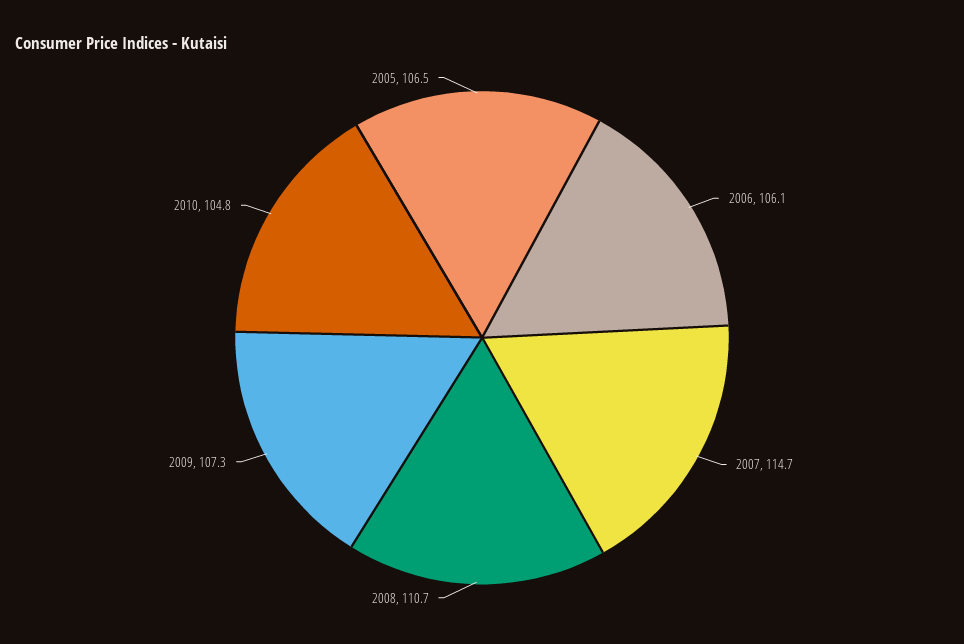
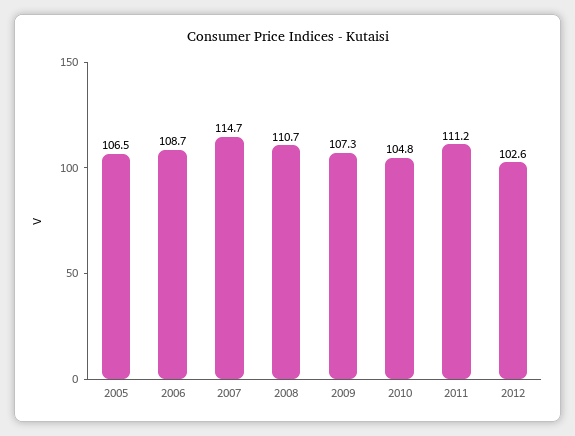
2006: 106.1 -> 108.7
2011: none -> 111.2
2012: none -> 102.6

